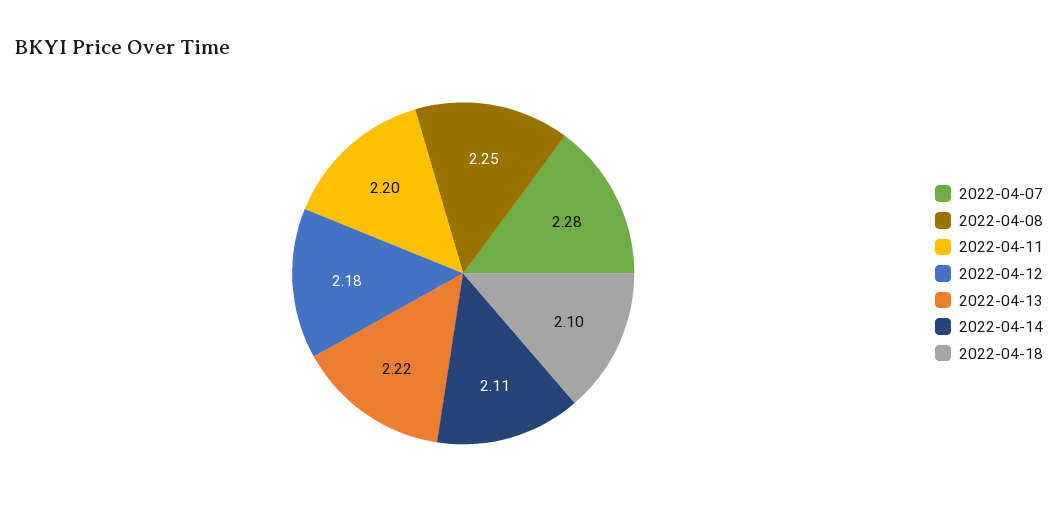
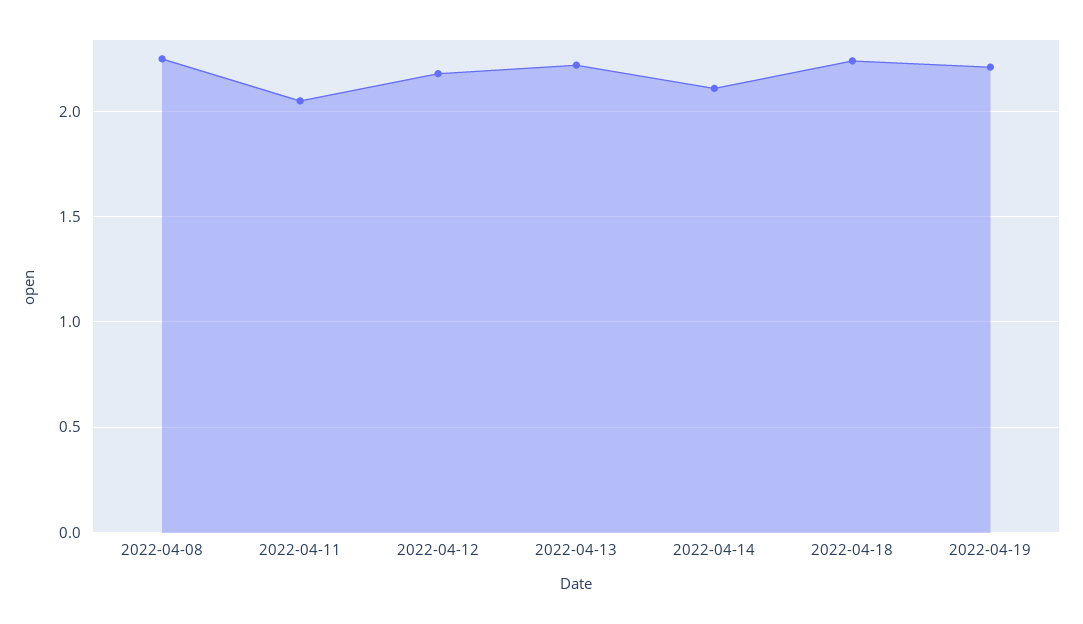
2022-04-07: 2.28 -> none
2022-04-11: 2.2 -> 2.05
2022-04-18: 2.1 -> 2.25
2022-04-19: none -> 2.2

